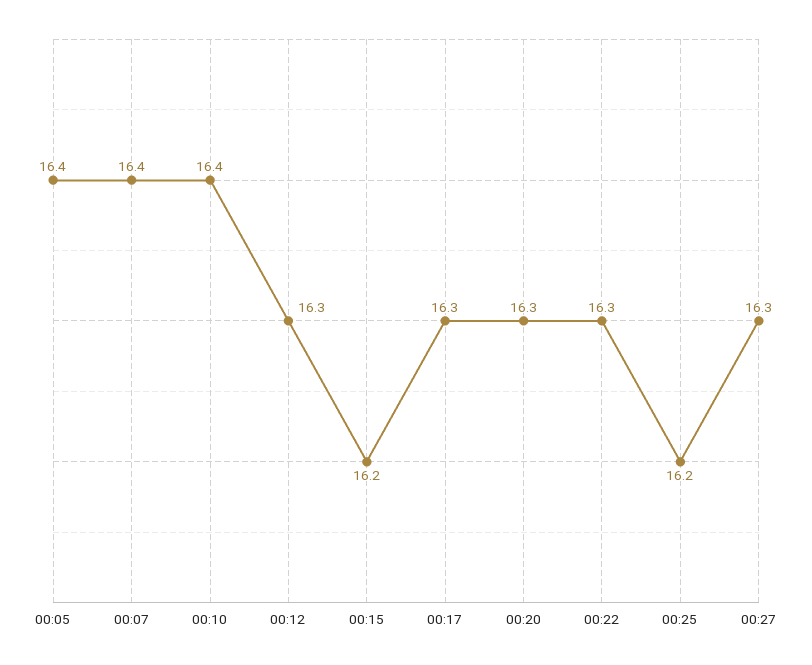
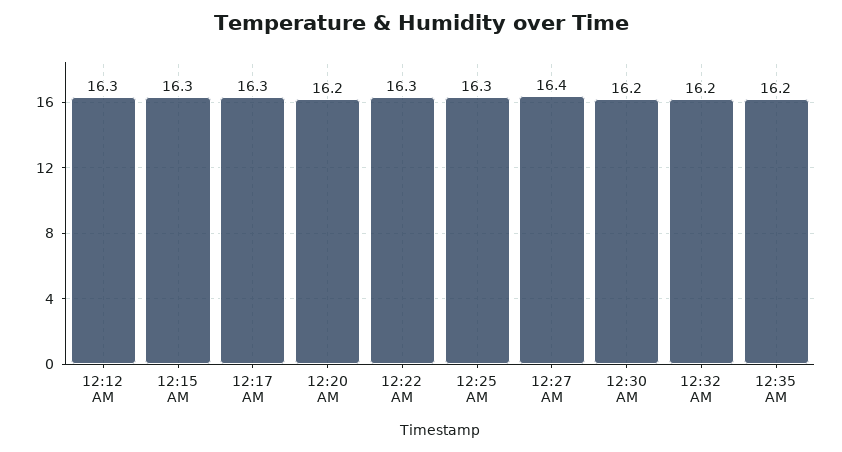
00:05: 16.4 -> none
00:07: 16.4 -> none
00:10: 16.4 -> none
00:15: 16.2 -> 16.3
00:20: 16.3 -> 16.2
00:25: 16.2 -> 16.3
00:27: 16.3 -> 16.4
12:30 AM: none -> 16.2
12:32 AM: none -> 16.2
12:35 AM: none -> 16.2

